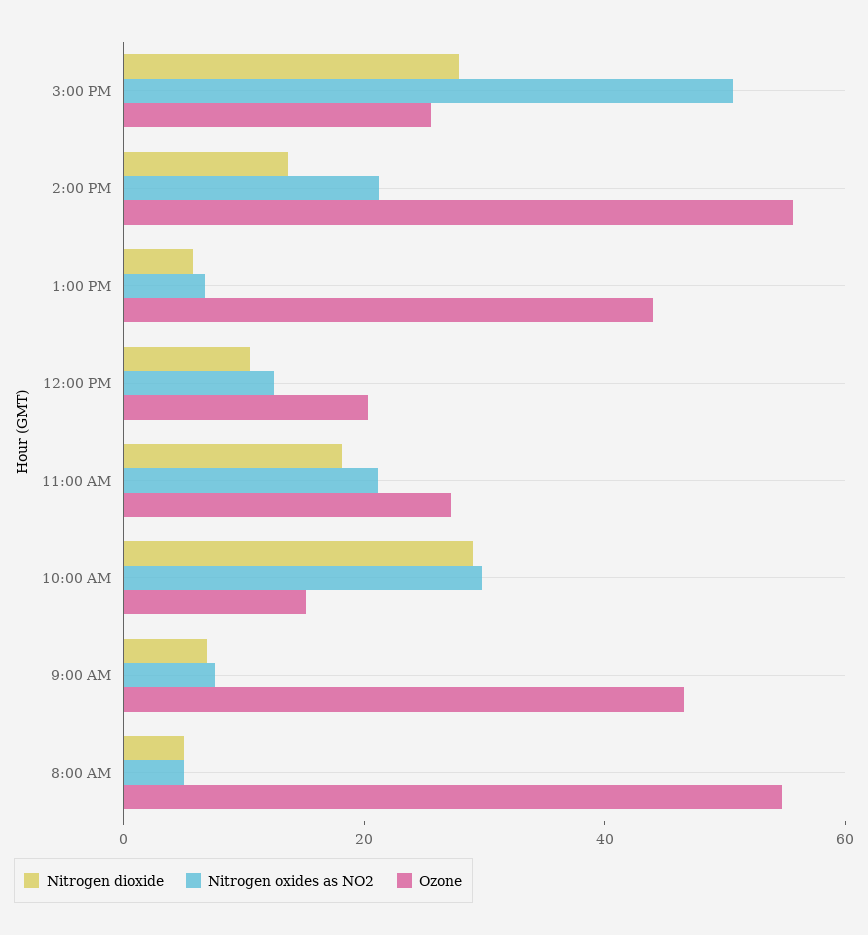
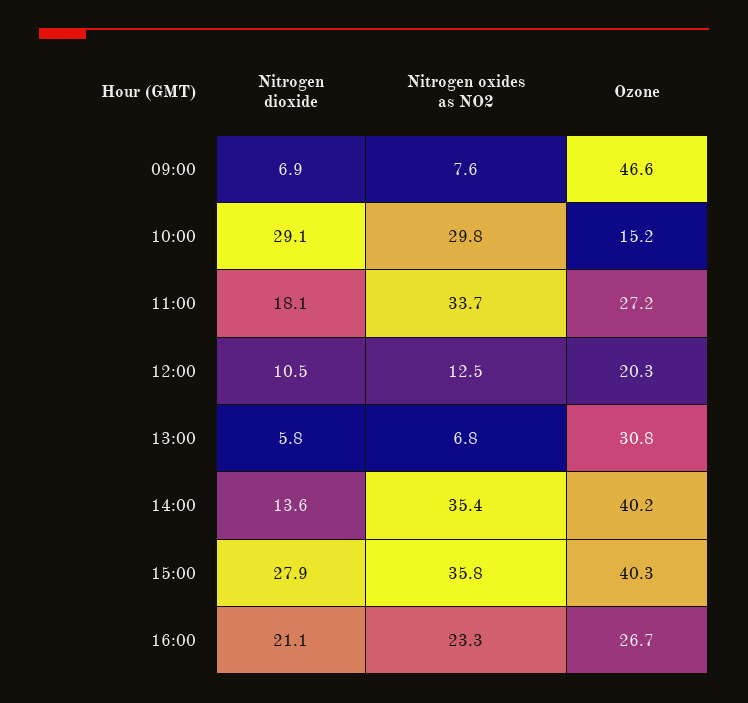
Nitrogen oxides as NO2, 3:00 PM: 50 -> 35.8
Ozone, 3:00 PM: 25 -> 40.3
Nitrogen oxides as NO2, 2:00 PM: 20 -> 35.4
Ozone, 2:00 PM: 55 -> 40.2
Ozone, 1:00 PM: 45 -> 30.8
Nitrogen oxides as NO2, 11:00 AM: 20 -> 33.7
Nitrogen dioxide, 8:00 AM: 5 -> none
Nitrogen oxides as NO2, 8:00 AM: 5 -> none
Ozone, 8:00 AM: 55 -> none
Nitrogen dioxide, 16:00: none -> 21.1
Nitrogen oxides as NO2, 16:00: none -> 23.3
Ozone, 16:00: none -> 26.7

